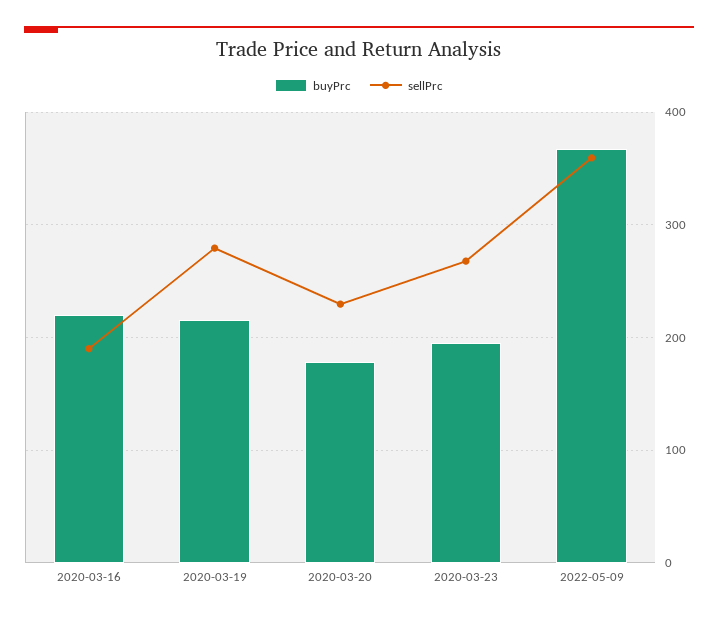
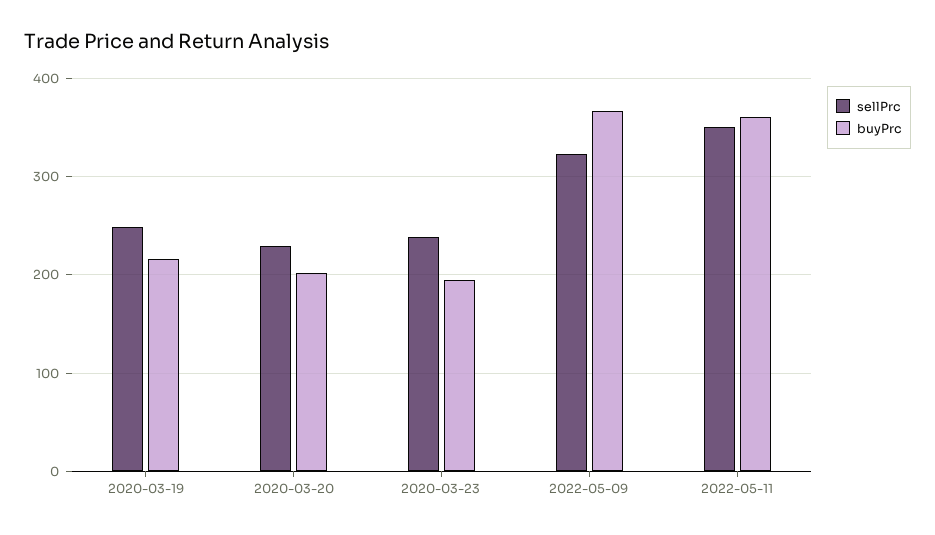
buyPrc, 2020-03-16: 220 -> none
sellPrc, 2020-03-16: 190 -> none
sellPrc, 2020-03-19: 280 -> 250
buyPrc, 2020-03-20: 180 -> 200
sellPrc, 2020-03-23: 270 -> 240
sellPrc, 2022-05-09: 360 -> 320
sellPrc, 2022-05-11: none -> 350
buyPrc, 2022-05-11: none -> 360

